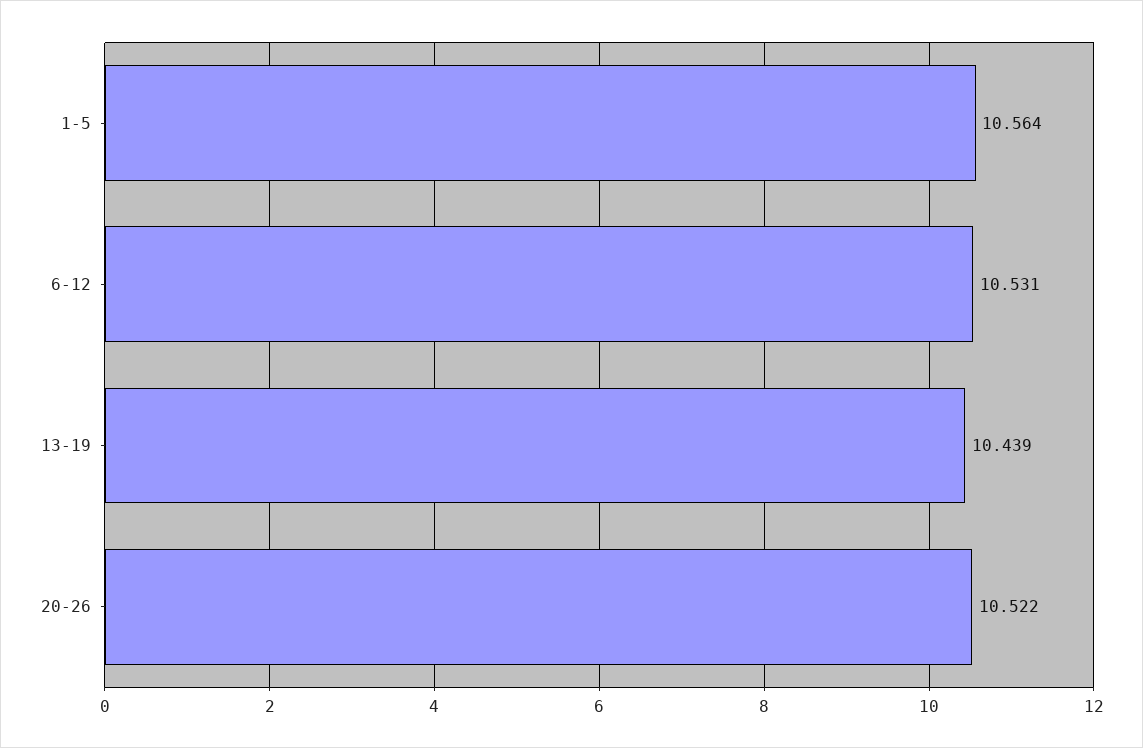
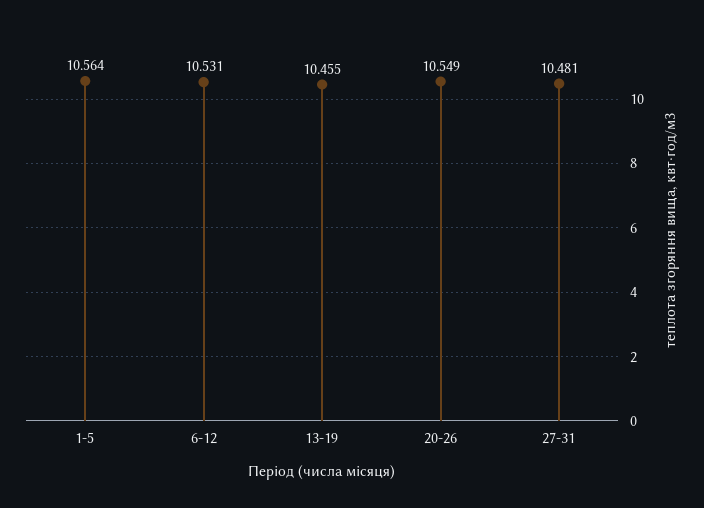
13-19: 10.439 -> 10.455
20-26: 10.522 -> 10.549
27-31: none -> 10.481

